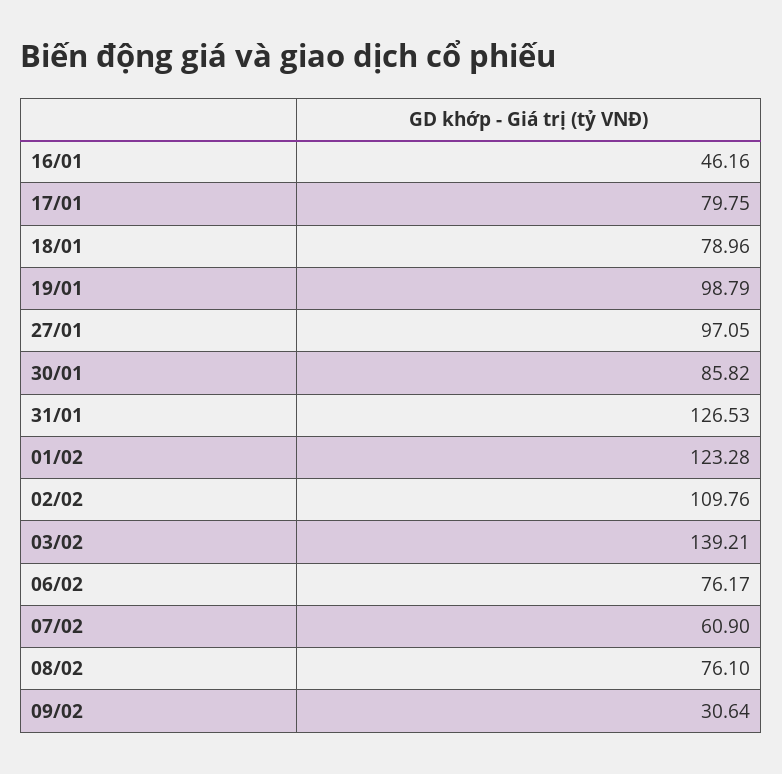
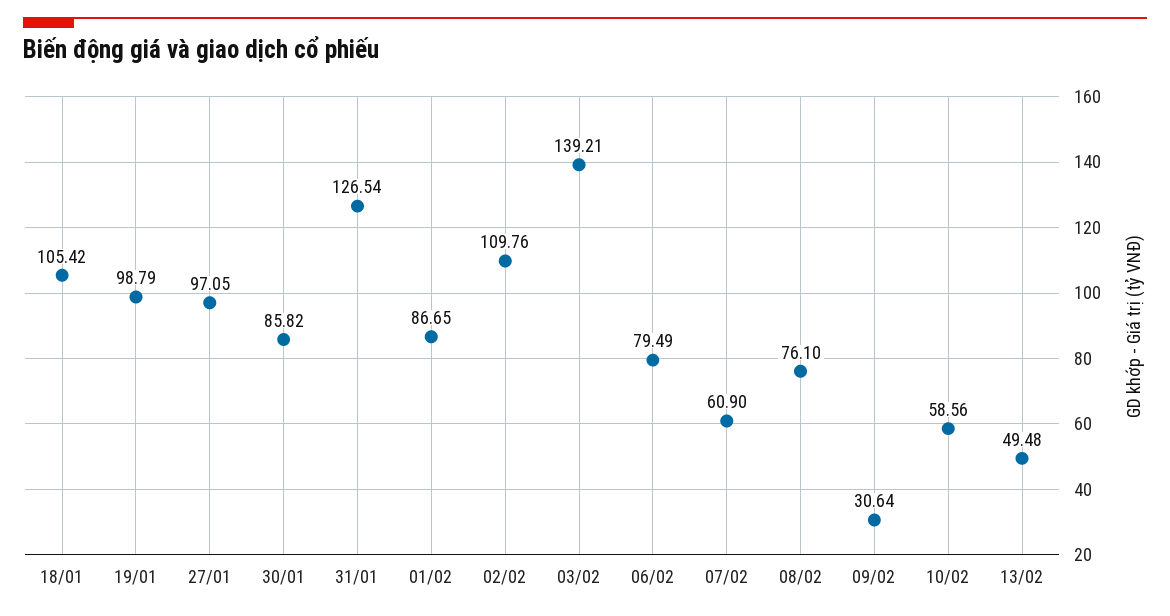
16/01: 46.16 -> none
17/01: 79.75 -> none
18/01: 78.96 -> 105.42
31/01: 126.53 -> 126.54
01/02: 123.28 -> 86.65
06/02: 76.17 -> 79.49
10/02: none -> 58.56
13/02: none -> 49.48

